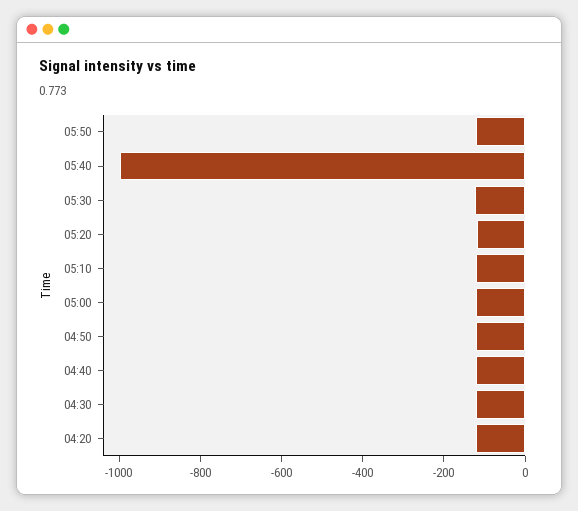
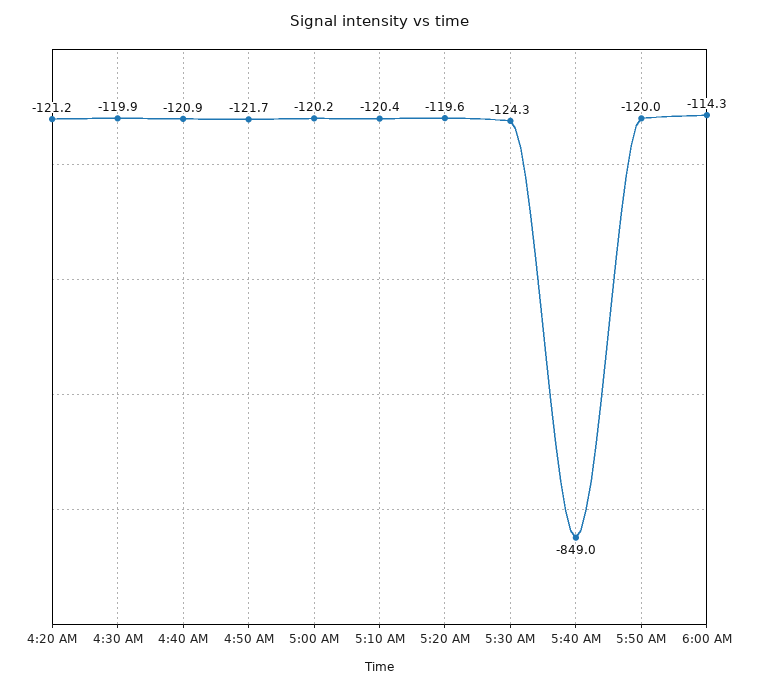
05:40: -1000 -> -849
6:00 AM: none -> -114.3

